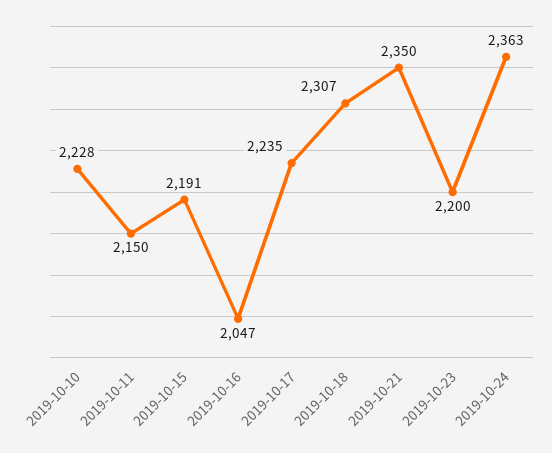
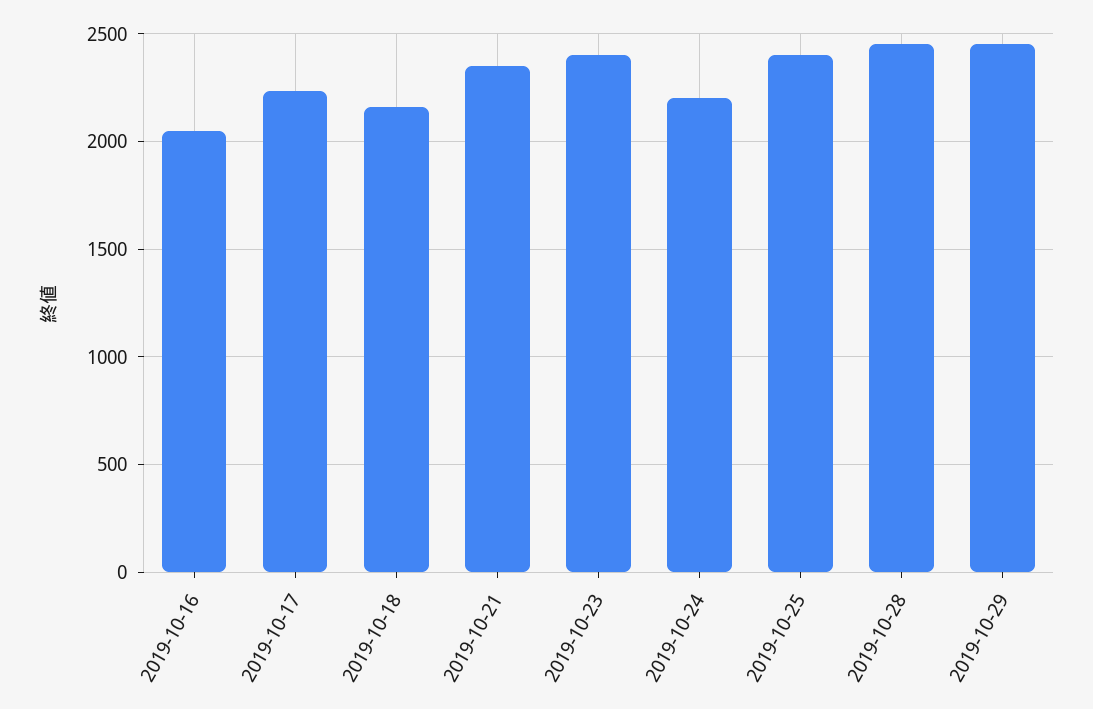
2019-10-10: 2228 -> none
2019-10-11: 2150 -> none
2019-10-15: 2191 -> none
2019-10-18: 2307 -> 2150
2019-10-23: 2200 -> 2400
2019-10-24: 2363 -> 2200
2019-10-25: none -> 2400
2019-10-28: none -> 2450
2019-10-29: none -> 2450

